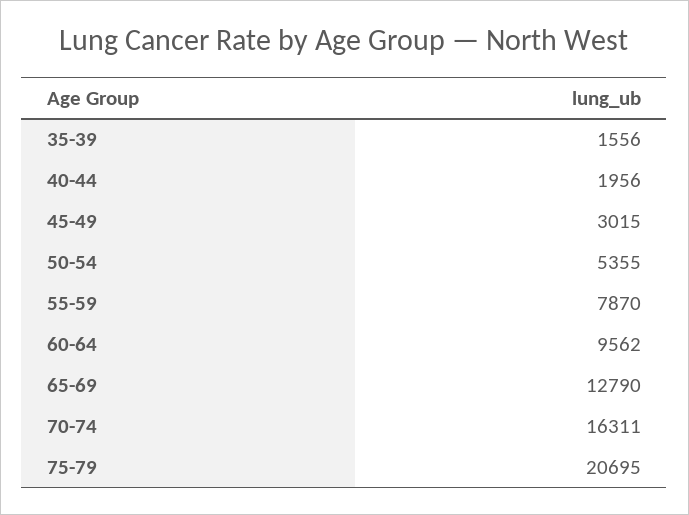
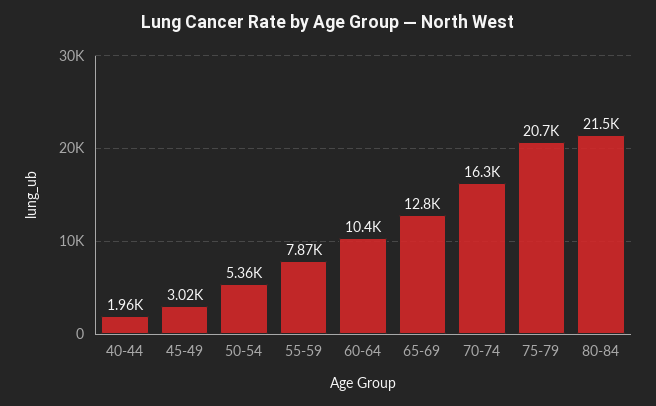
35-39: 1556 -> none
60-64: 9562 -> 10400
80-84: none -> 21500

